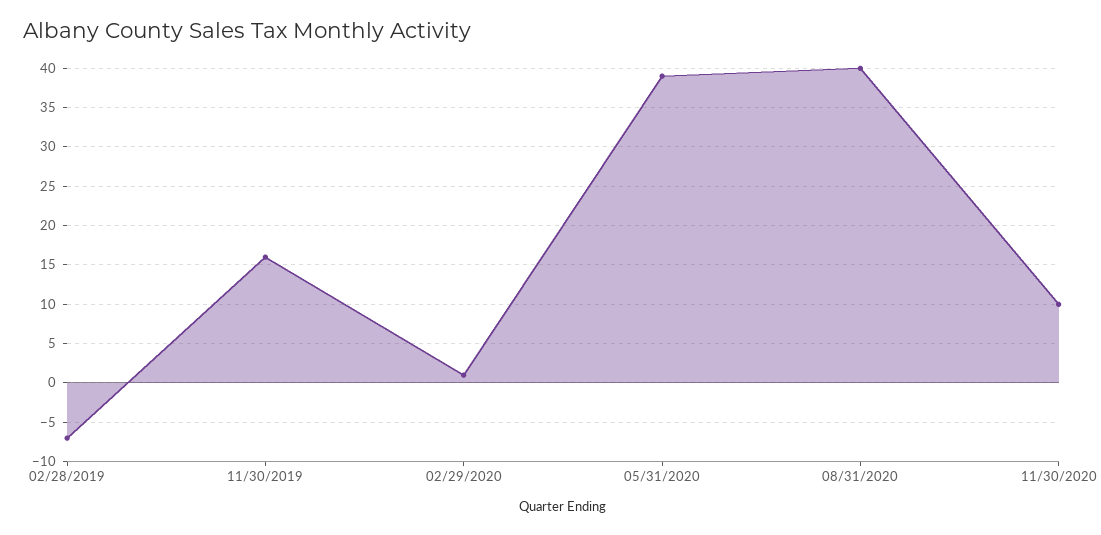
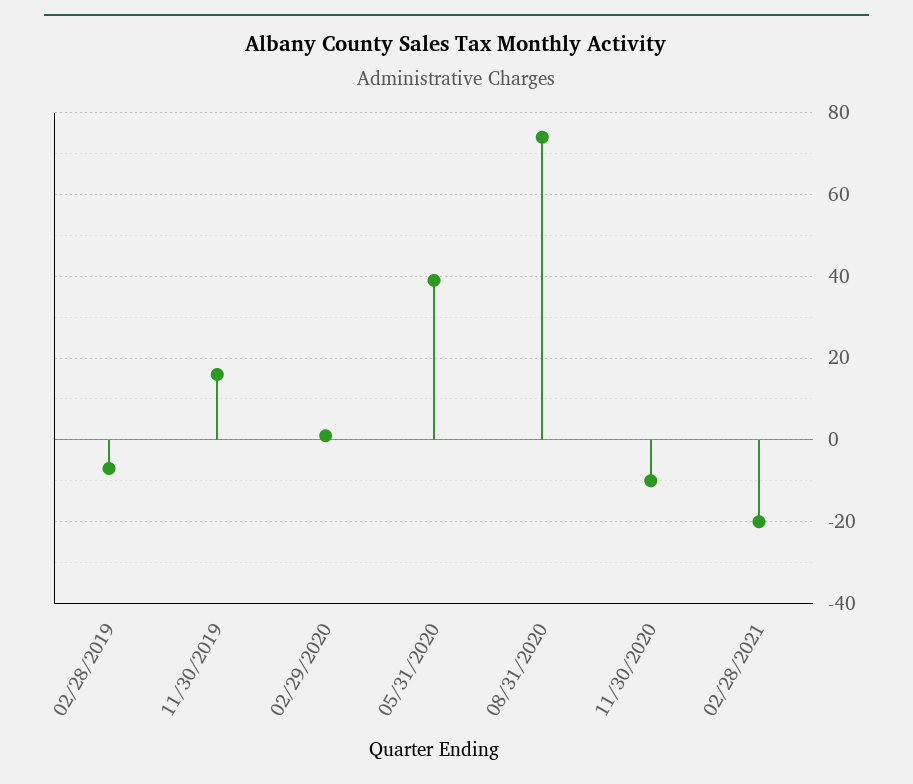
08/31/2020: 40 -> 75
11/30/2020: 10 -> -10
02/28/2021: none -> -20

